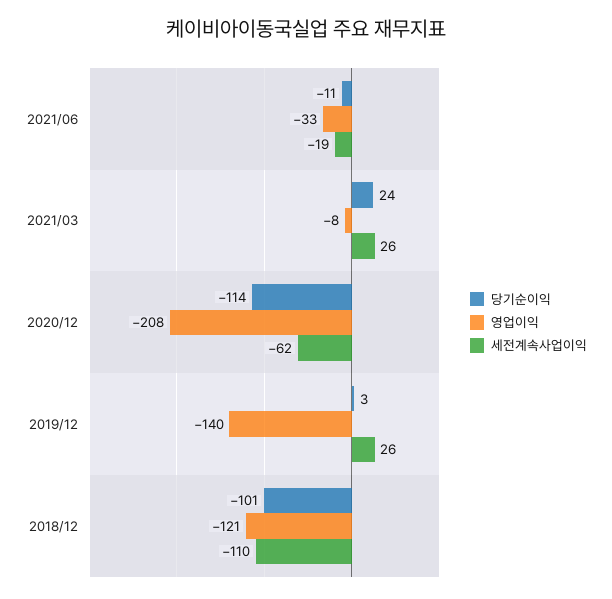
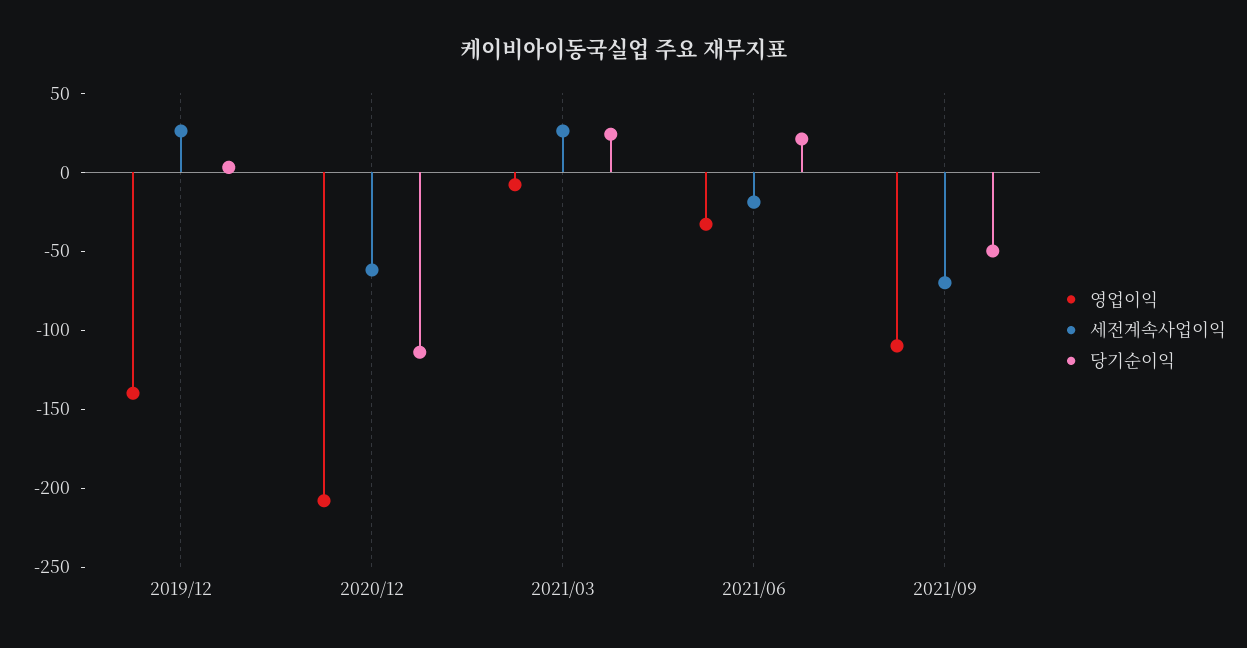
당기순이익, 2021/06: -11 -> 20
당기순이익, 2018/12: -101 -> none
영업이익, 2018/12: -121 -> none
세전계속사업이익, 2018/12: -110 -> none
영업이익, 2021/09: none -> -110
세전계속사업이익, 2021/09: none -> -70
당기순이익, 2021/09: none -> -50

